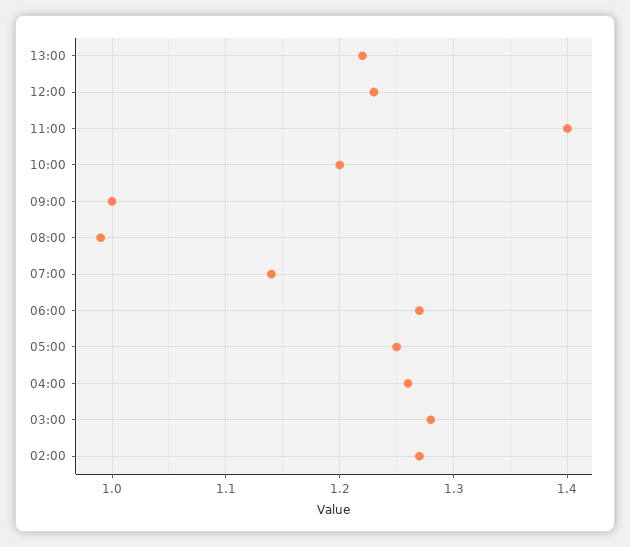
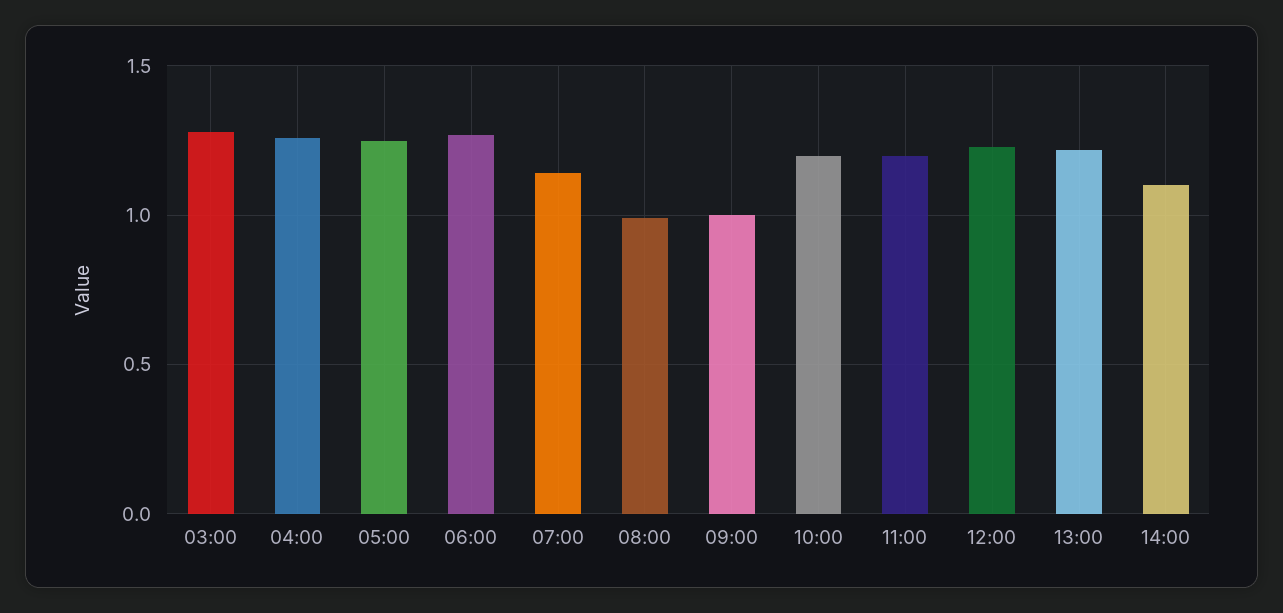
11:00: 1.4 -> 1.2
02:00: 1.27 -> none
14:00: none -> 1.1

